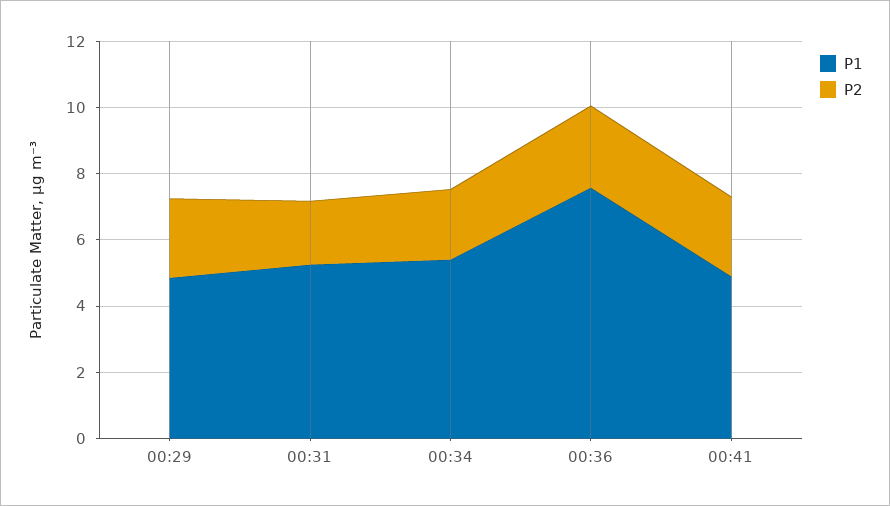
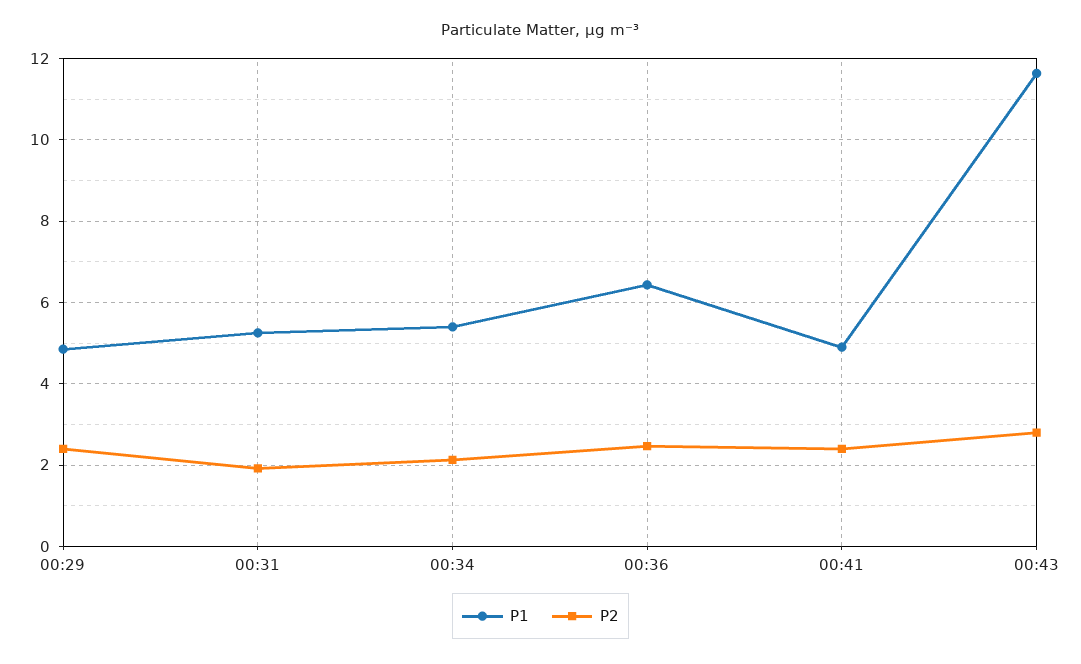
P1, 00:36: 7.5 -> 6.4
P1, 00:43: none -> 11.6
P2, 00:43: none -> 2.8

